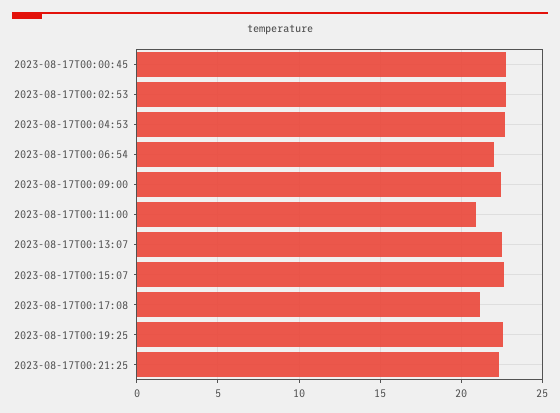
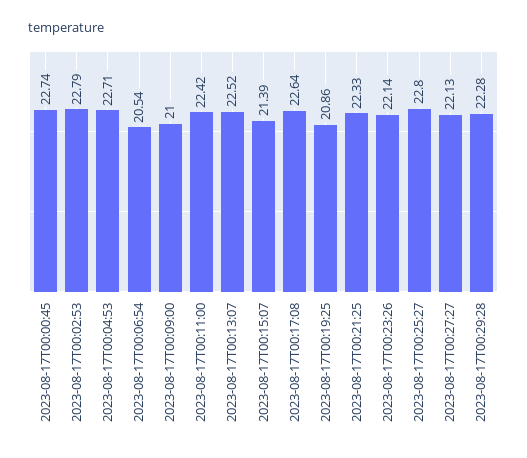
2023-08-17T00:06:54: 22 -> 20.54
2023-08-17T00:09:00: 22.5 -> 21
2023-08-17T00:11:00: 21 -> 22.42
2023-08-17T00:15:07: 22.5 -> 21.39
2023-08-17T00:17:08: 21 -> 22.64
2023-08-17T00:19:25: 22.5 -> 20.86
2023-08-17T00:23:26: none -> 22.14
2023-08-17T00:25:27: none -> 22.8
2023-08-17T00:27:27: none -> 22.13
2023-08-17T00:29:28: none -> 22.28

